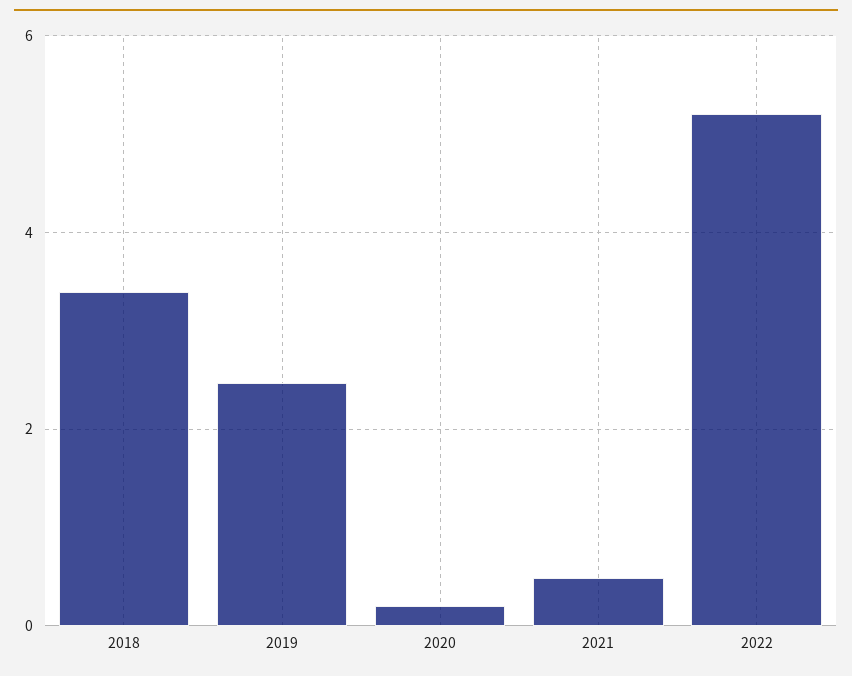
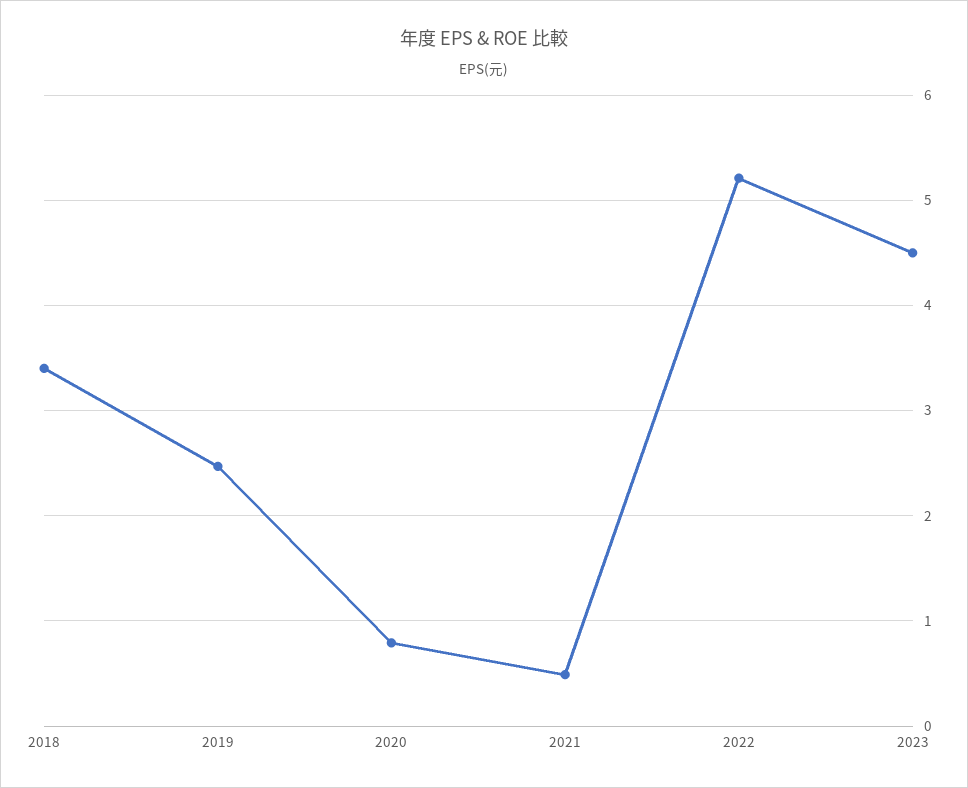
2020: 0.2 -> 0.8
2023: none -> 4.5

